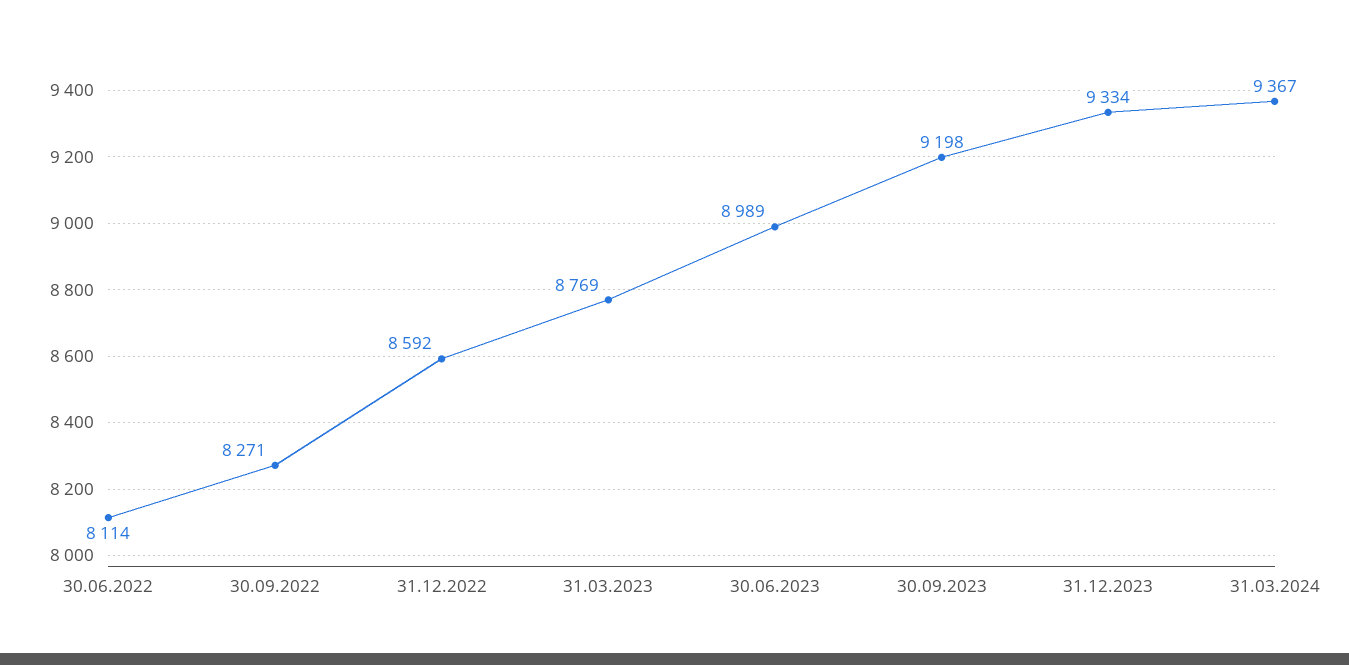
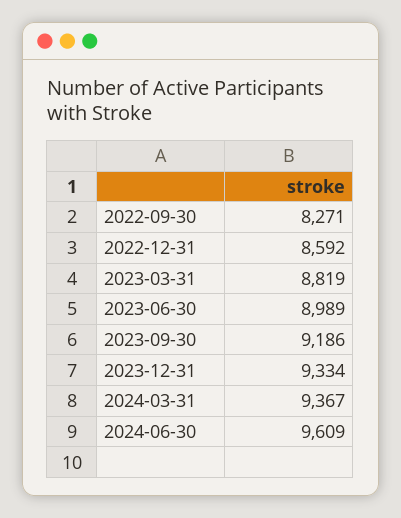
30.06.2022: 8114 -> none
31.03.2023: 8769 -> 8819
30.09.2023: 9198 -> 9186
2024-06-30: none -> 9609

